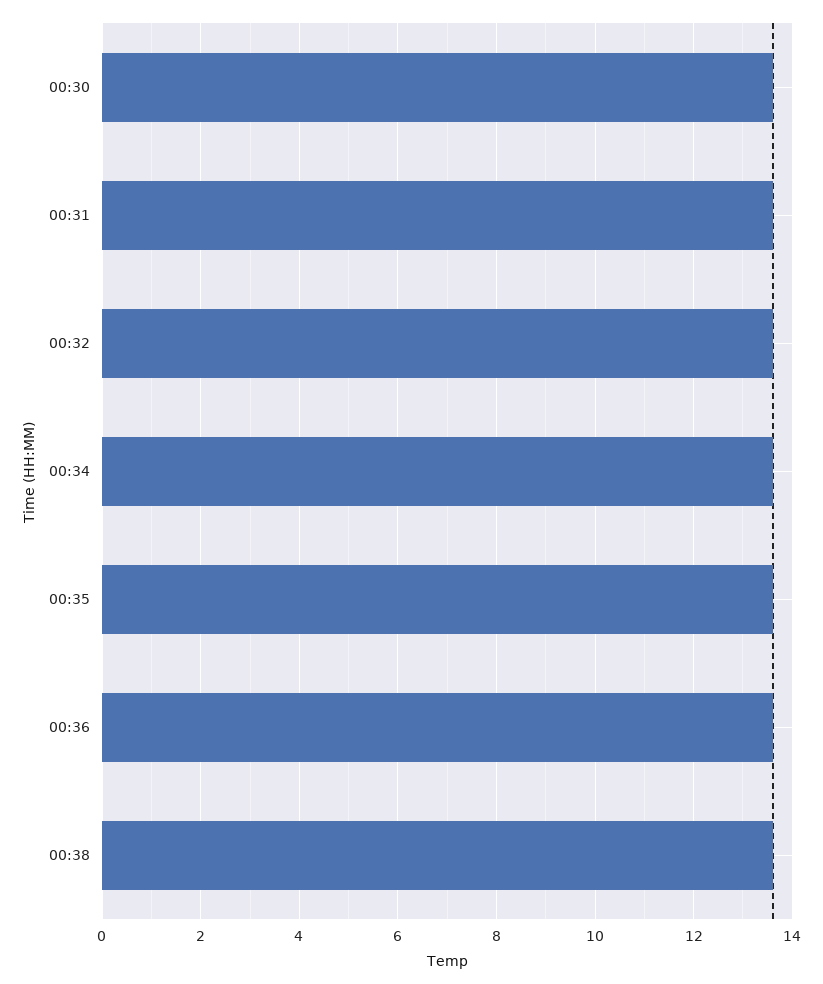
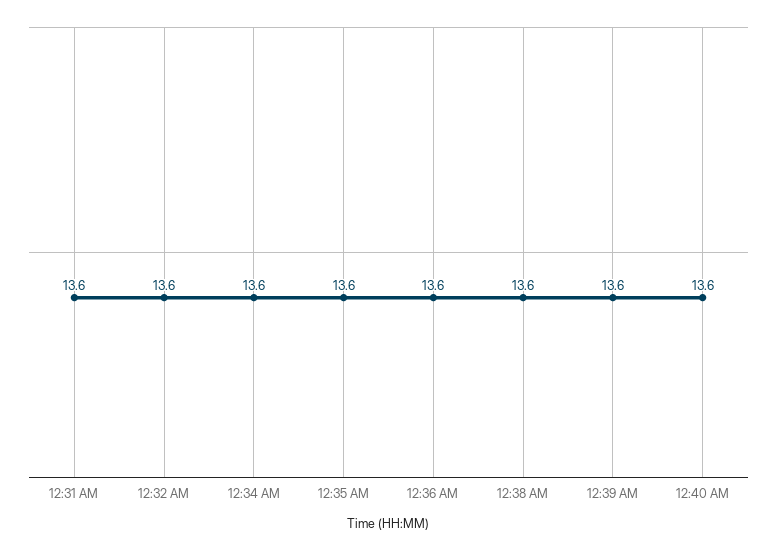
00:30: 13.5 -> none
12:39 AM: none -> 13.6
12:40 AM: none -> 13.6

